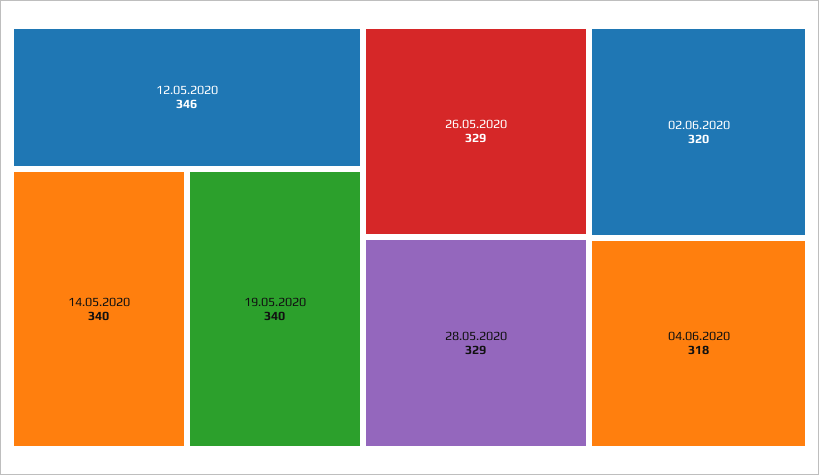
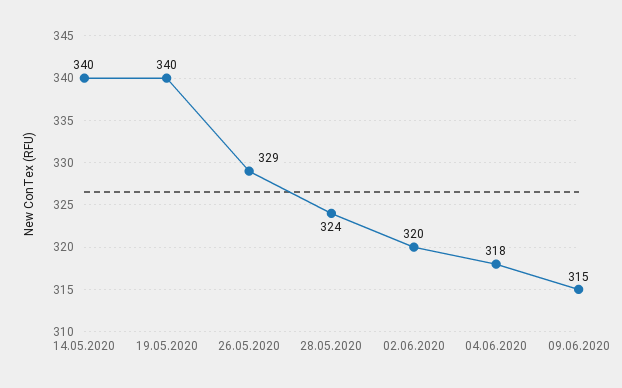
12.05.2020: 346 -> none
28.05.2020: 329 -> 324
09.06.2020: none -> 315

